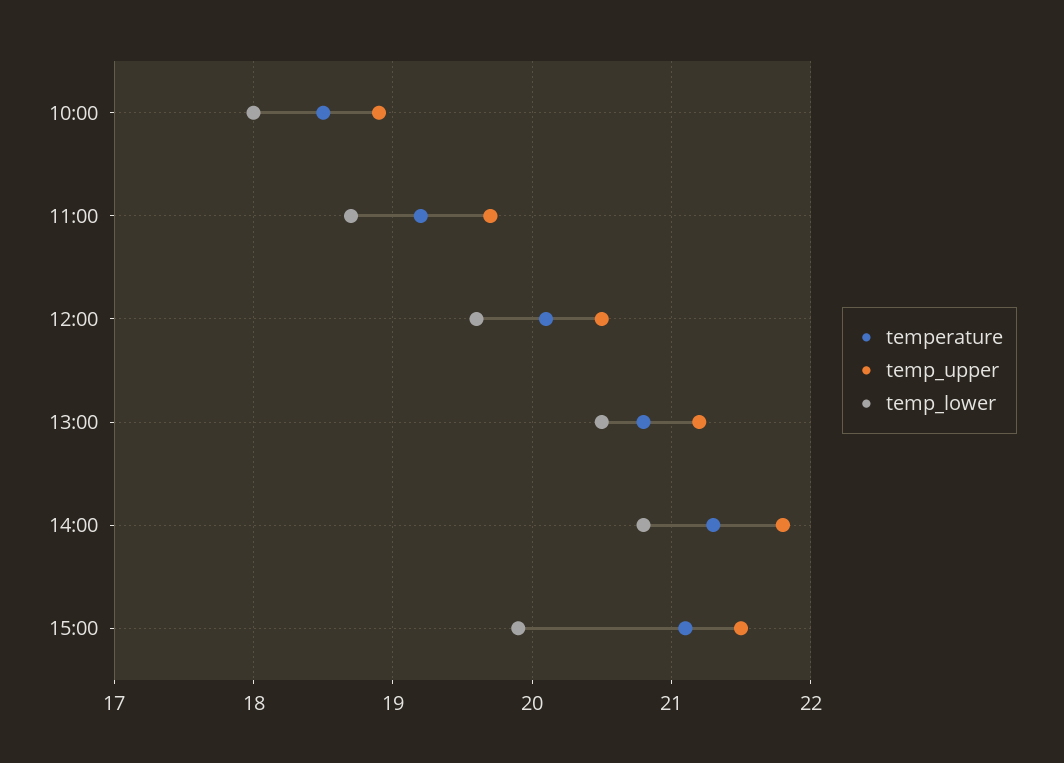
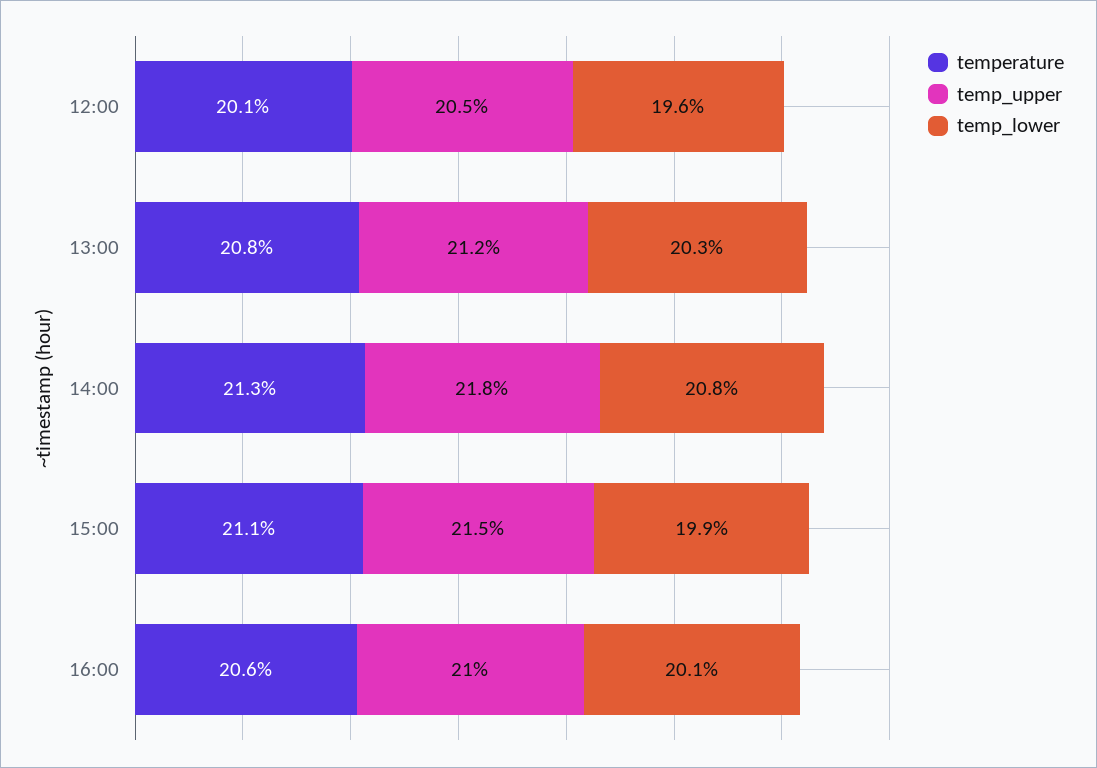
temperature, 10:00: 18.5 -> none
temp_upper, 10:00: 18.9 -> none
temp_lower, 10:00: 18 -> none
temperature, 11:00: 19.2 -> none
temp_upper, 11:00: 19.7 -> none
temp_lower, 11:00: 18.7 -> none
temp_lower, 13:00: 20.5 -> 20.3
temperature, 16:00: none -> 20.6
temp_upper, 16:00: none -> 21
temp_lower, 16:00: none -> 20.1

